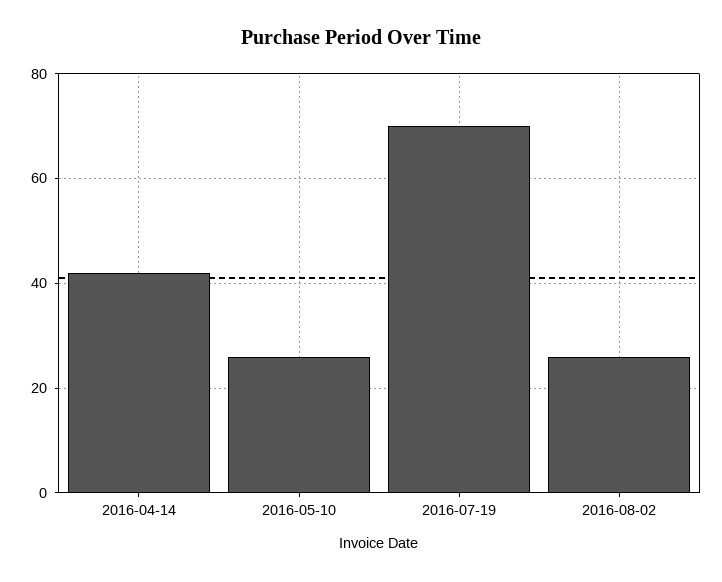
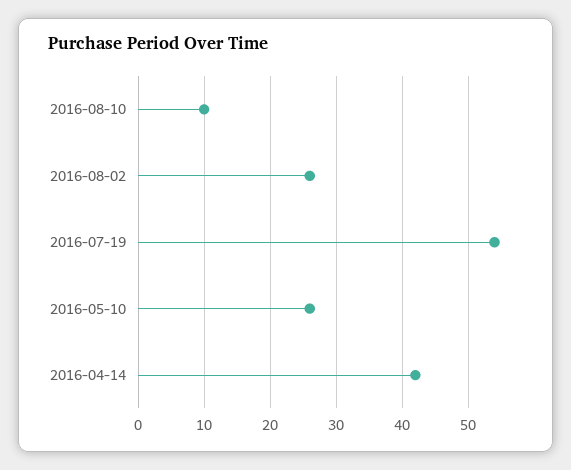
2016-07-19: 70 -> 54
2016-08-10: none -> 10

